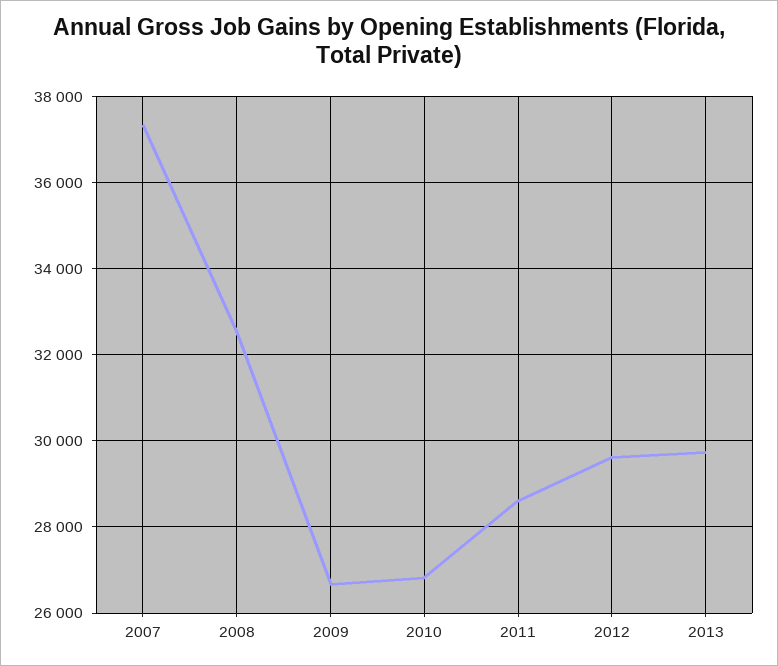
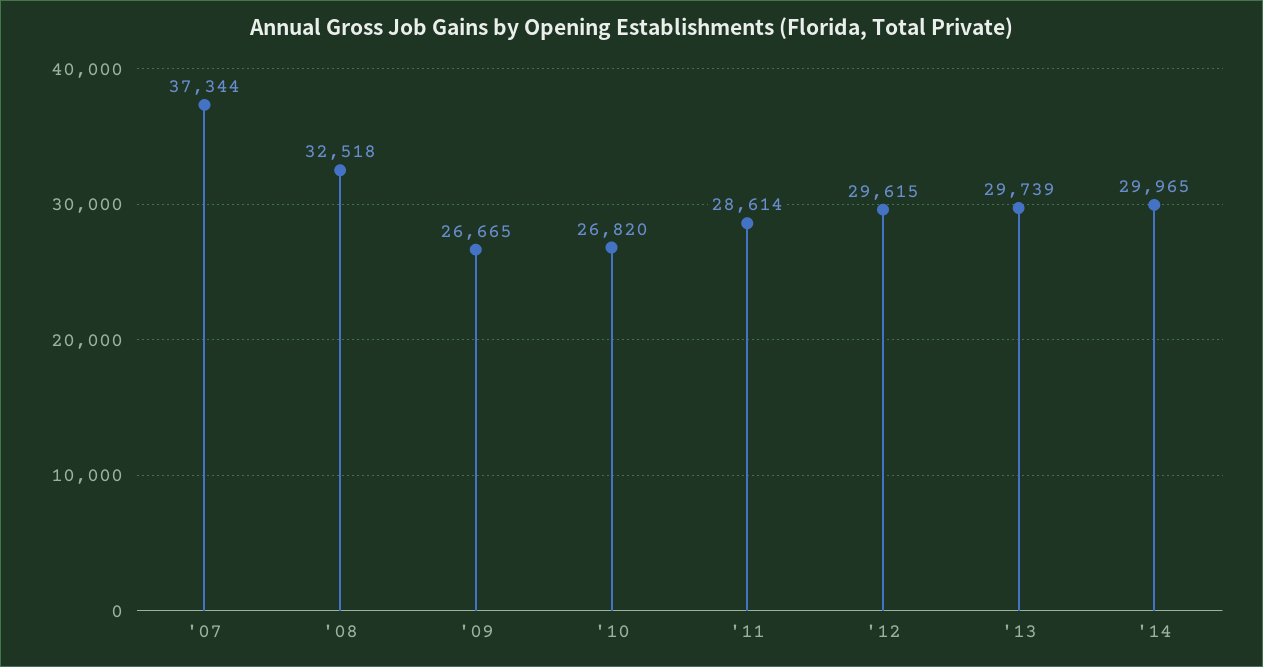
'14: none -> 29965

